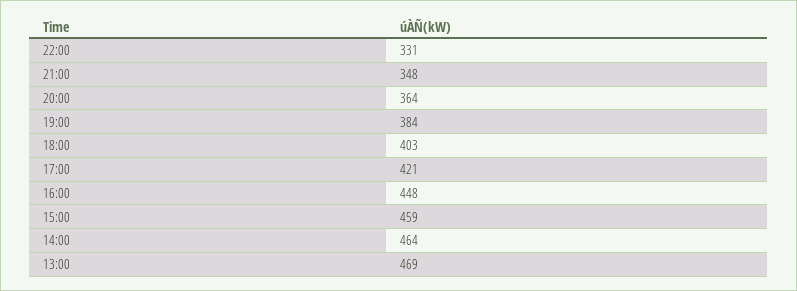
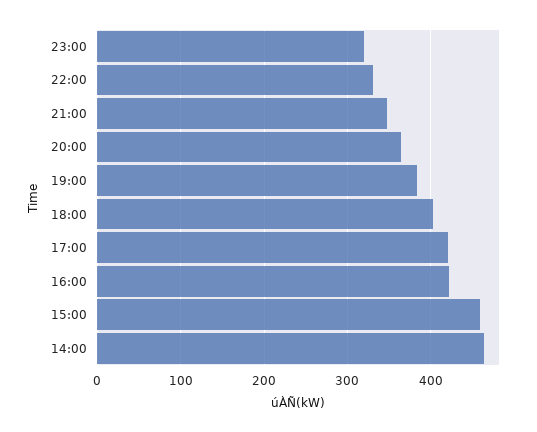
16:00: 448 -> 420
13:00: 469 -> none
23:00: none -> 320

